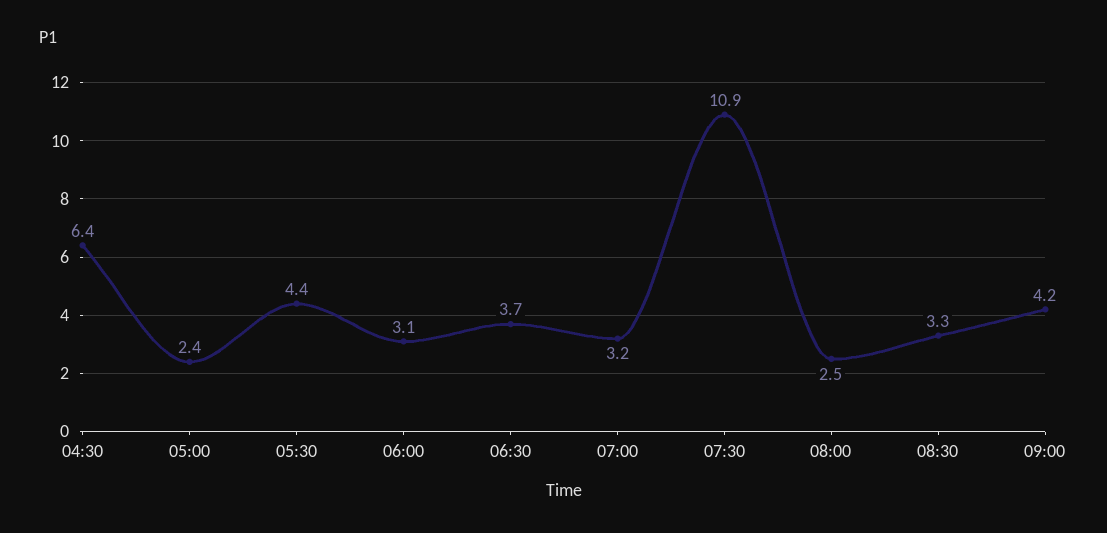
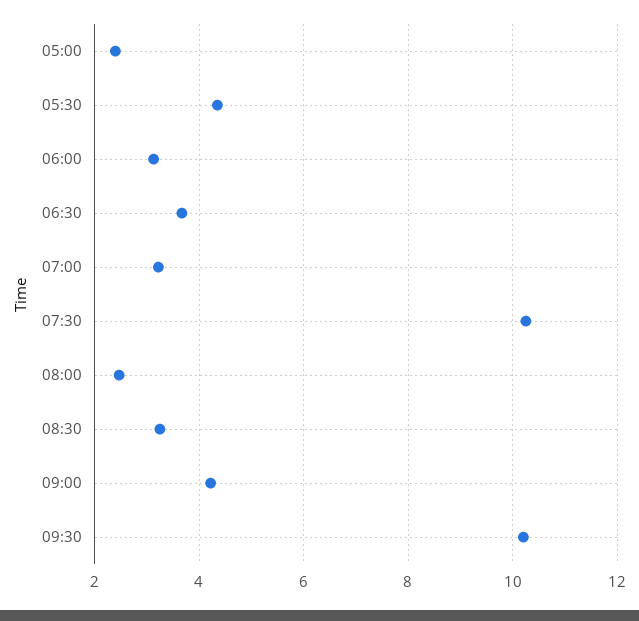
04:30: 6.4 -> none
07:30: 10.9 -> 10.2
09:30: none -> 10.2

